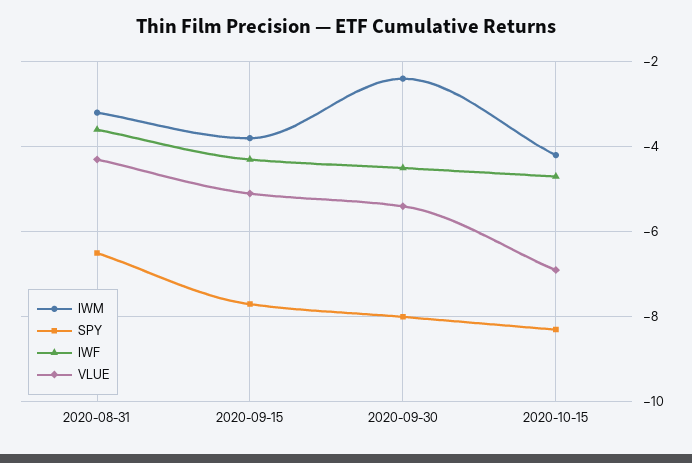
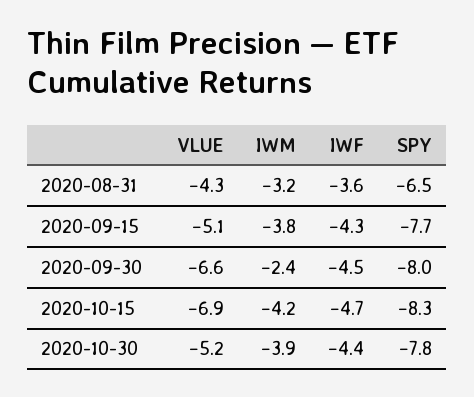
VLUE, 2020-09-30: -5.5 -> -6.6
VLUE, 2020-10-30: none -> -5.2
IWM, 2020-10-30: none -> -3.9
IWF, 2020-10-30: none -> -4.4
SPY, 2020-10-30: none -> -7.8

